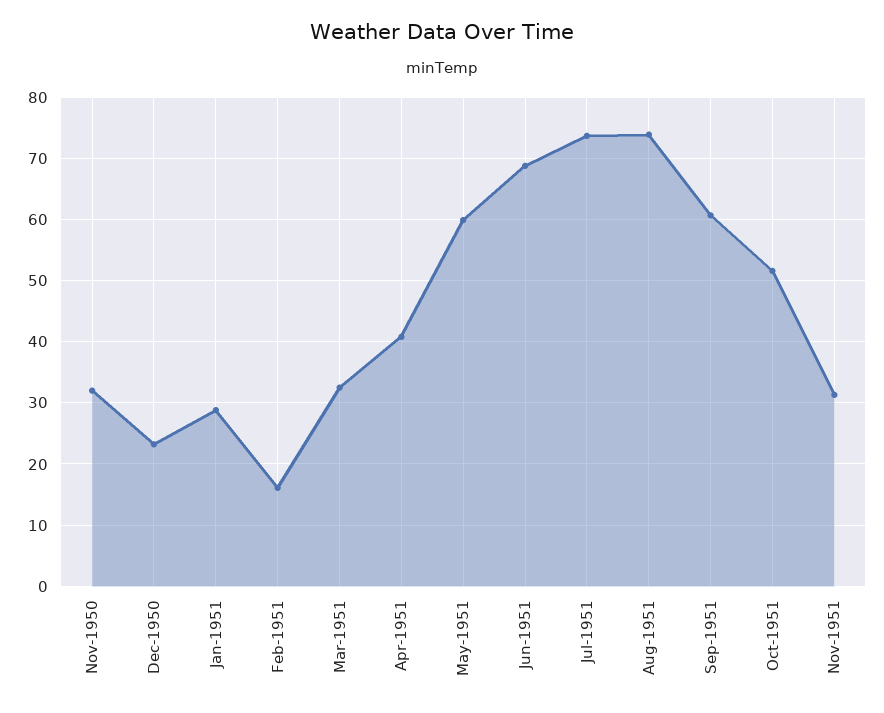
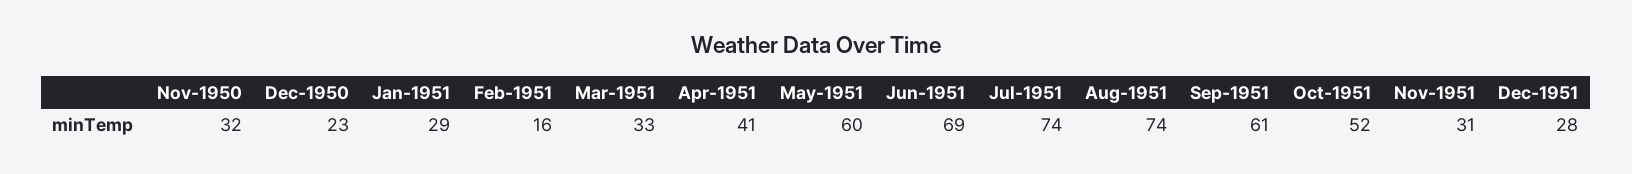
Dec-1951: none -> 28

